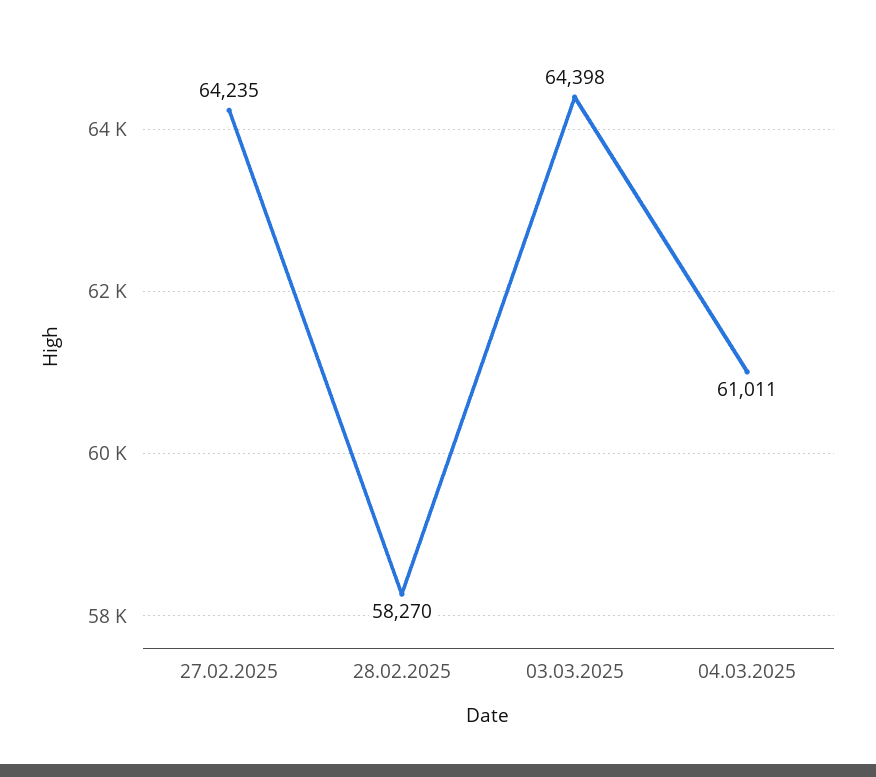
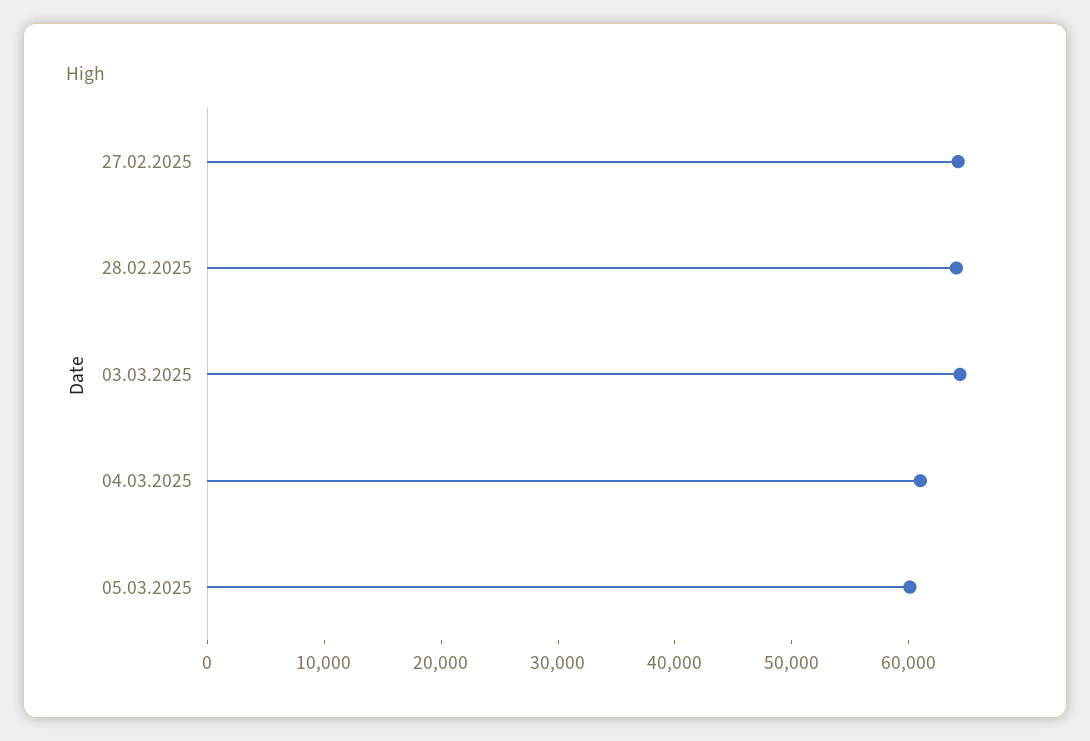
28.02.2025: 58270 -> 64000
05.03.2025: none -> 60000

